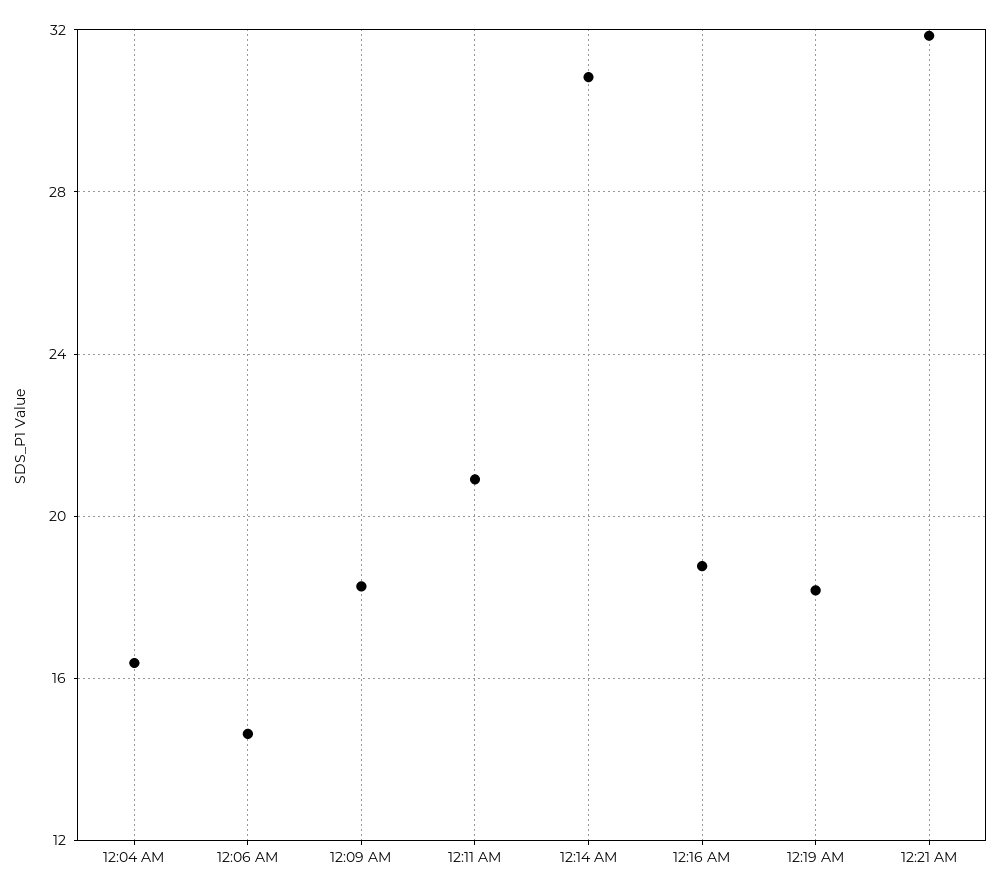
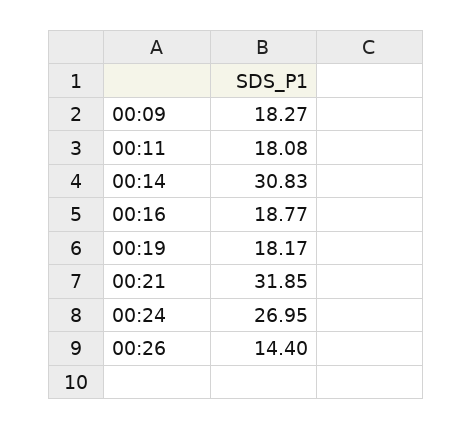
12:04 AM: 16.5 -> none
12:06 AM: 14.5 -> none
12:11 AM: 21 -> 18.08
00:24: none -> 26.95
00:26: none -> 14.4

